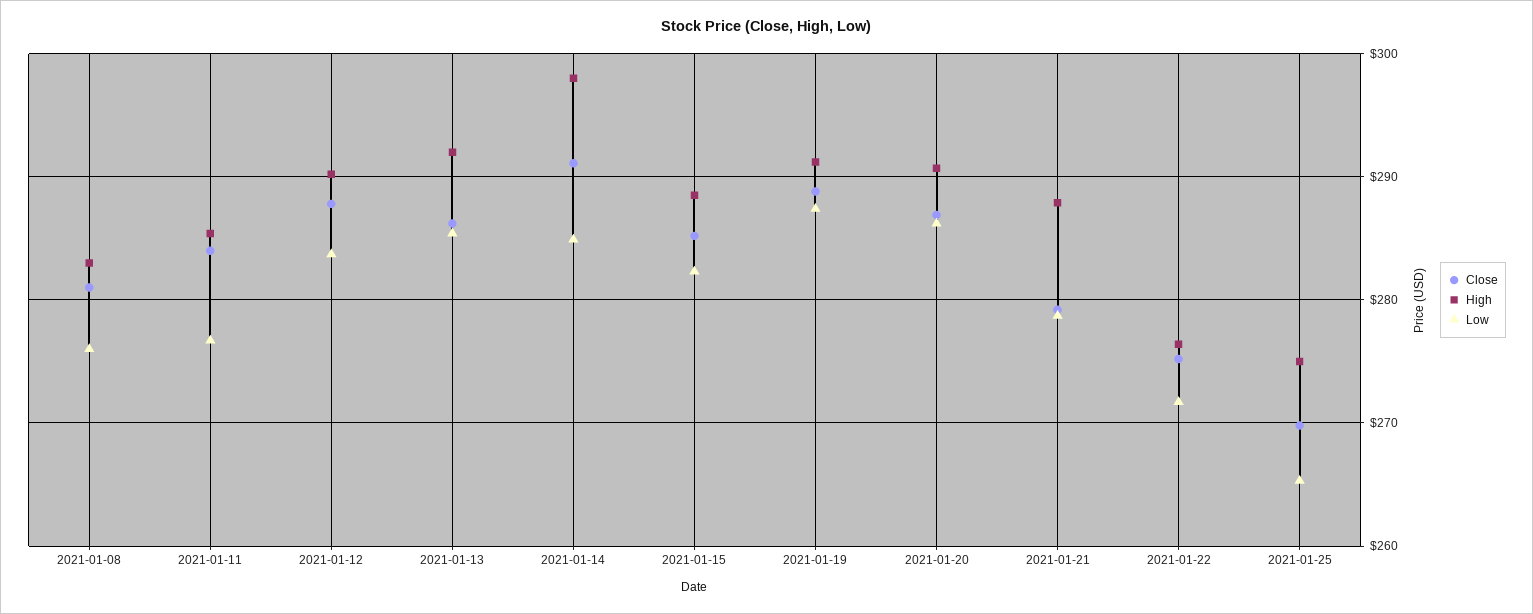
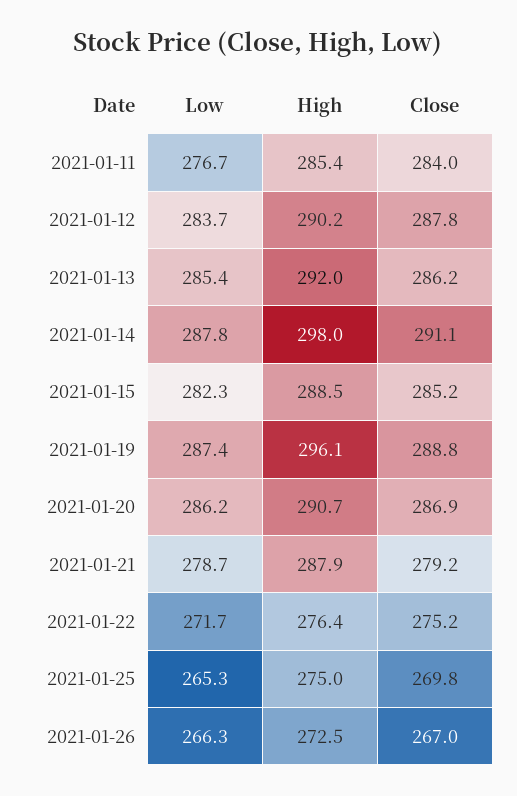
Close, 2021-01-08: 281 -> none
High, 2021-01-08: 283 -> none
Low, 2021-01-08: 276 -> none
Low, 2021-01-14: 285 -> 287.8
High, 2021-01-19: 291 -> 296.1
Low, 2021-01-26: none -> 266.3
High, 2021-01-26: none -> 272.5
Close, 2021-01-26: none -> 267

